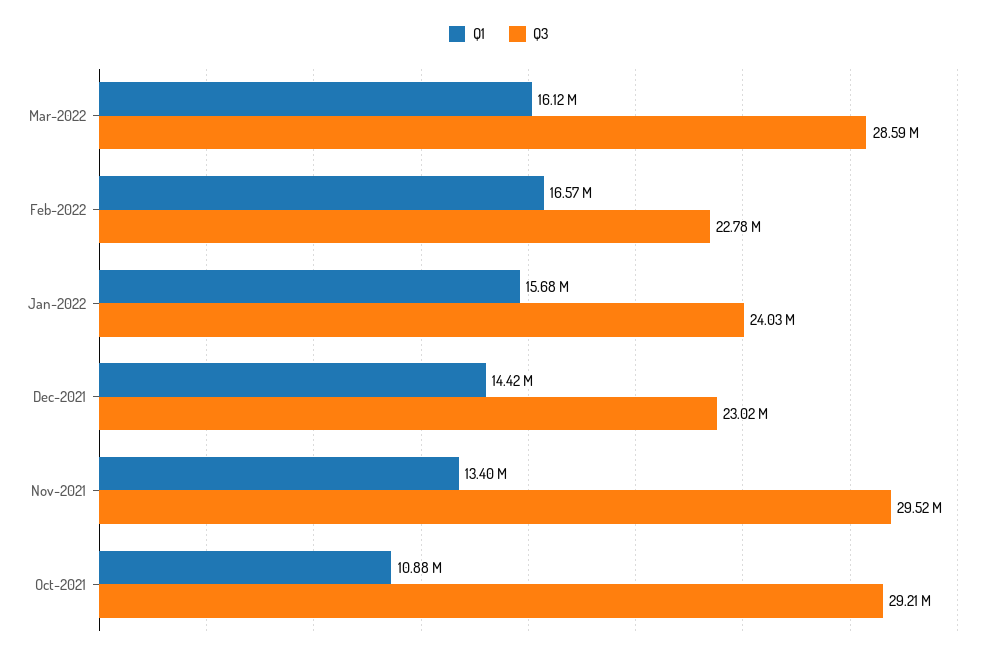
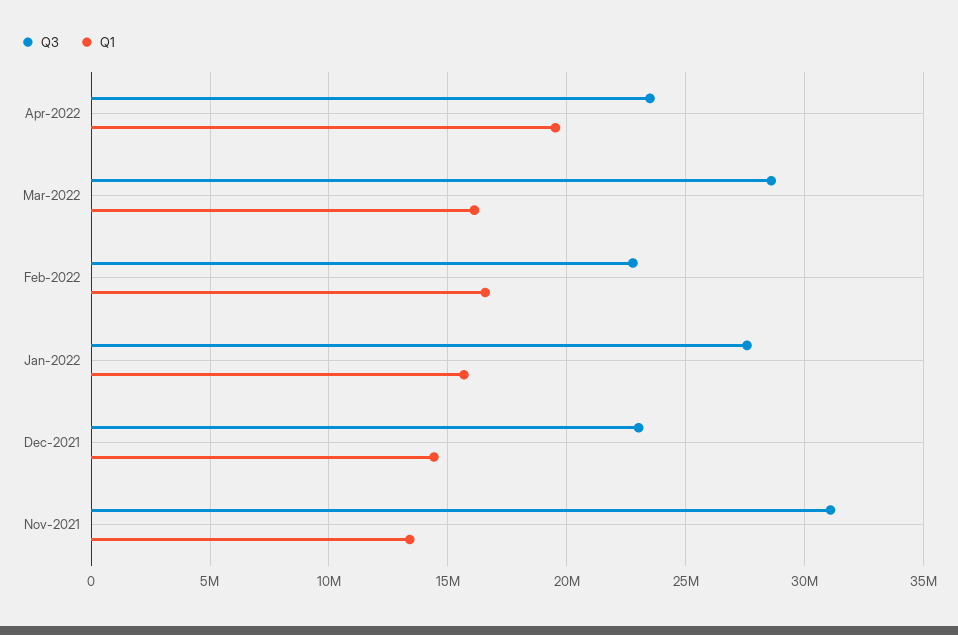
Q3, Jan-2022: 24030000 -> 27500000
Q3, Nov-2021: 29520000 -> 31000000
Q1, Oct-2021: 10880000 -> none
Q3, Oct-2021: 29210000 -> none
Q3, Apr-2022: none -> 23500000
Q1, Apr-2022: none -> 19500000

